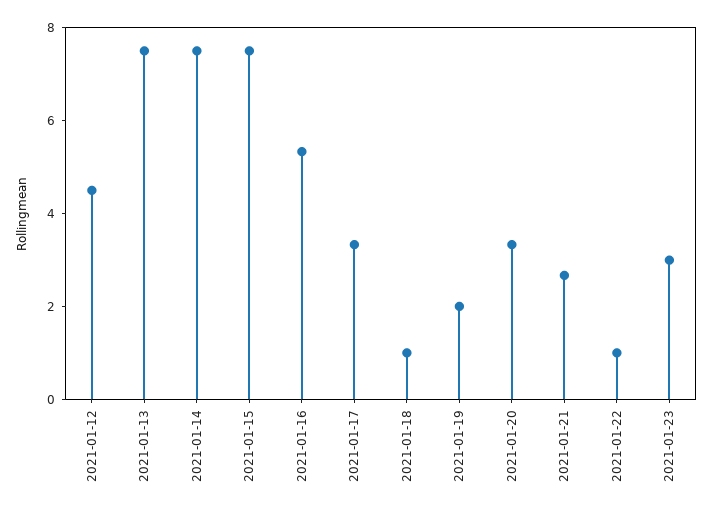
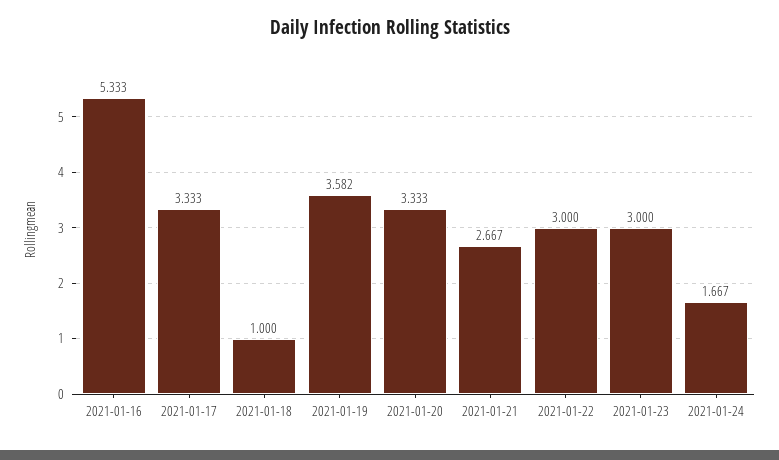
2021-01-12: 4.5 -> none
2021-01-13: 7.5 -> none
2021-01-14: 7.5 -> none
2021-01-15: 7.5 -> none
2021-01-19: 2 -> 3.582
2021-01-22: 1 -> 3
2021-01-24: none -> 1.667

